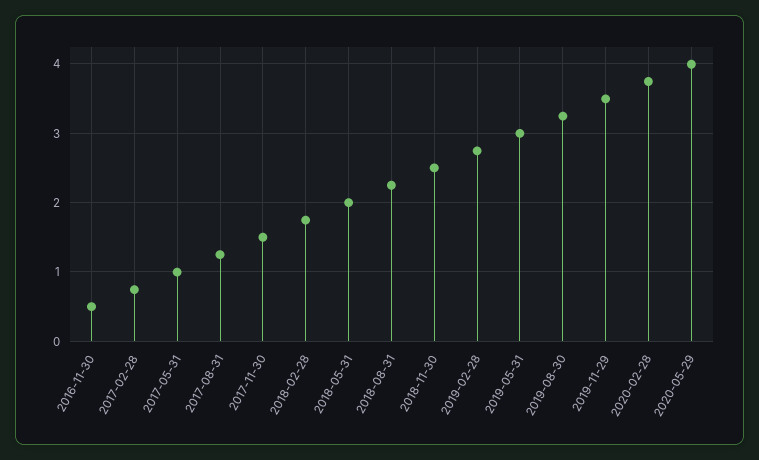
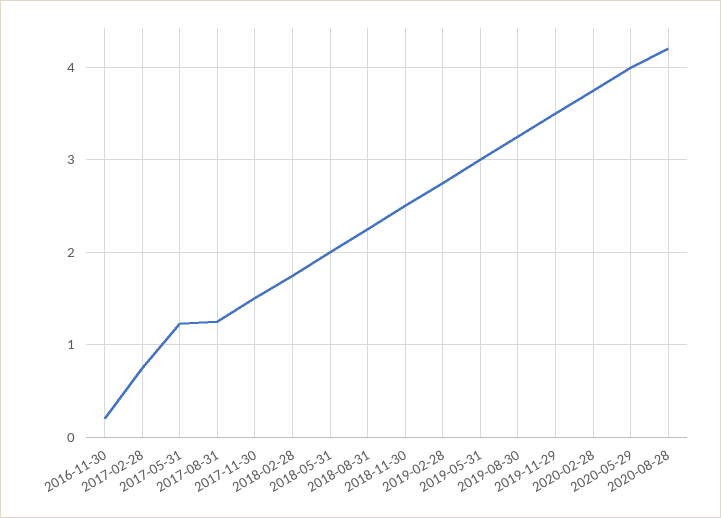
2016-11-30: 0.5 -> 0.2
2017-05-31: 1 -> 1.2
2020-08-28: none -> 4.2

